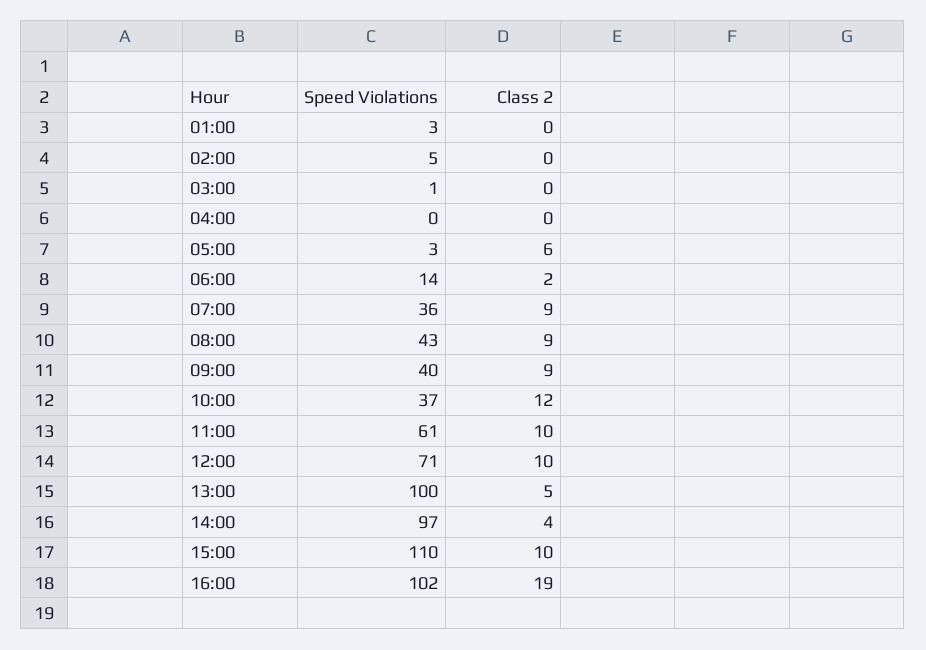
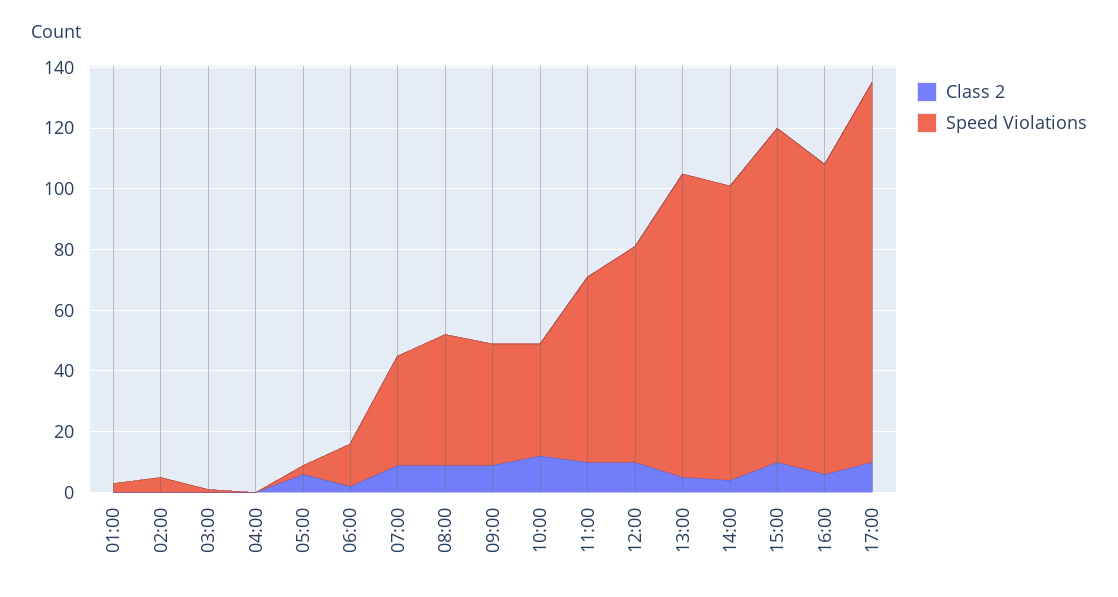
Class 2, 16:00: 19 -> 5
Class 2, 17:00: none -> 10
Speed Violations, 17:00: none -> 125

